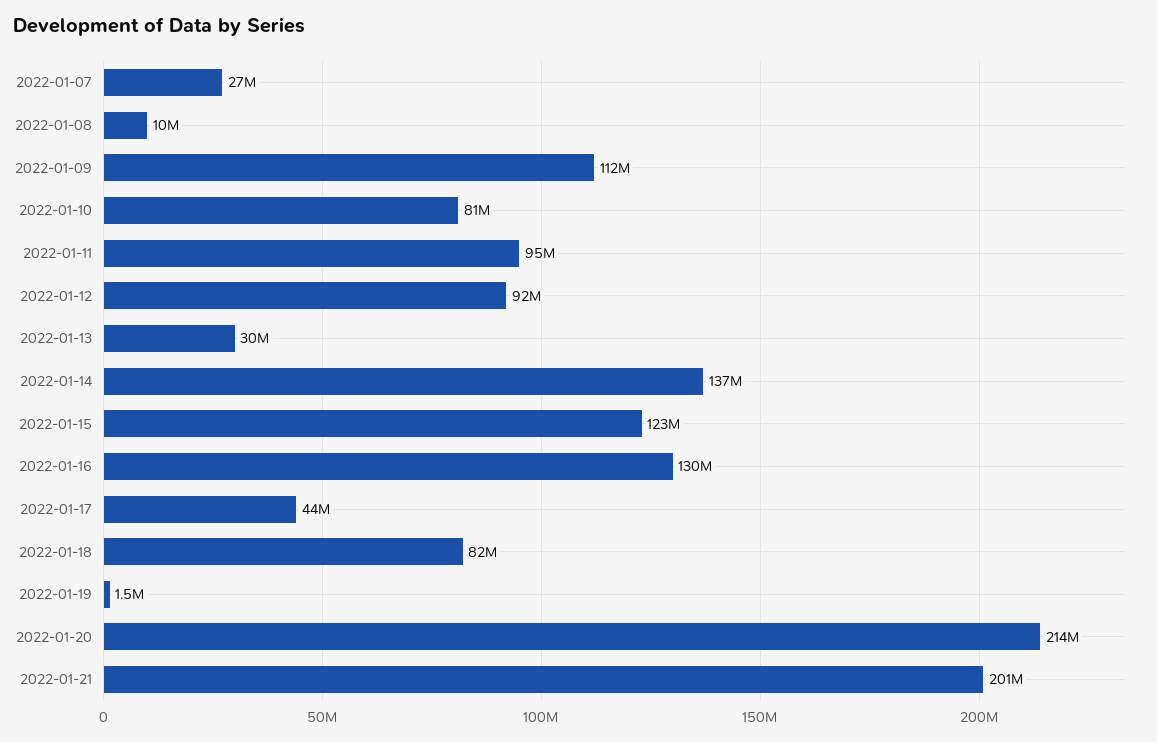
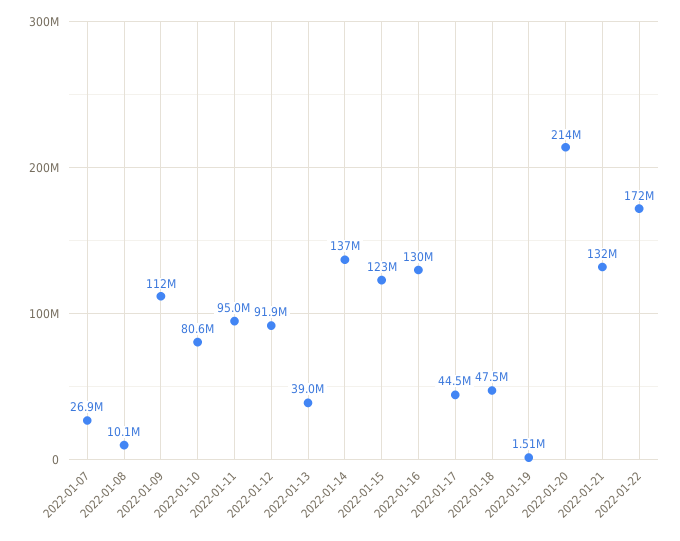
2022-01-13: 30000000 -> 39000000
2022-01-18: 82000000 -> 47500000
2022-01-21: 201000000 -> 132000000
2022-01-22: none -> 172000000

